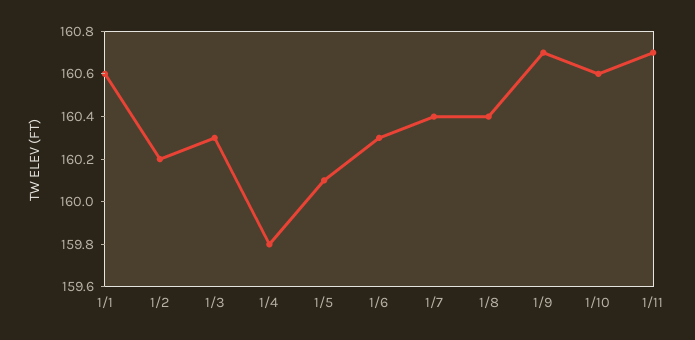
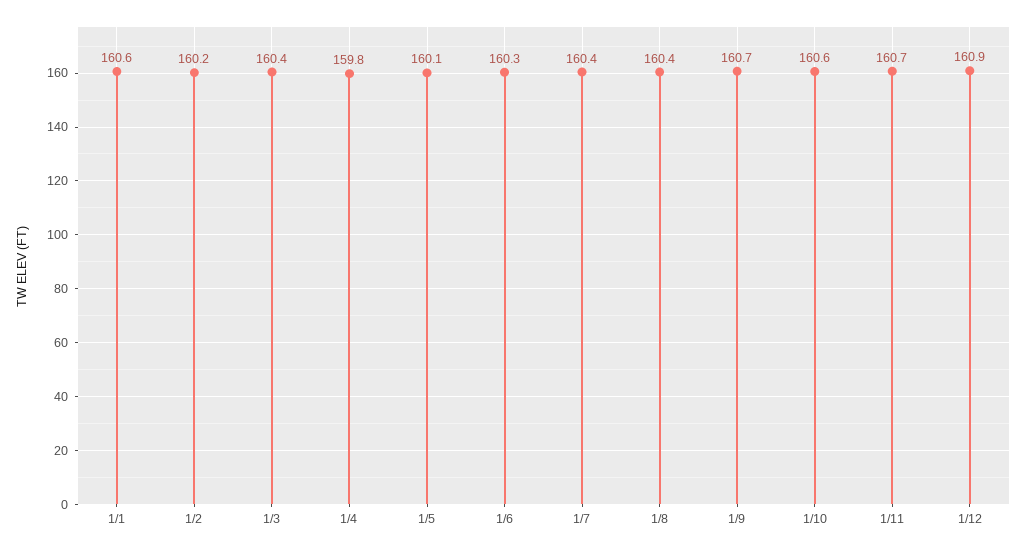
1/3: 160.3 -> 160.4
1/12: none -> 160.9

